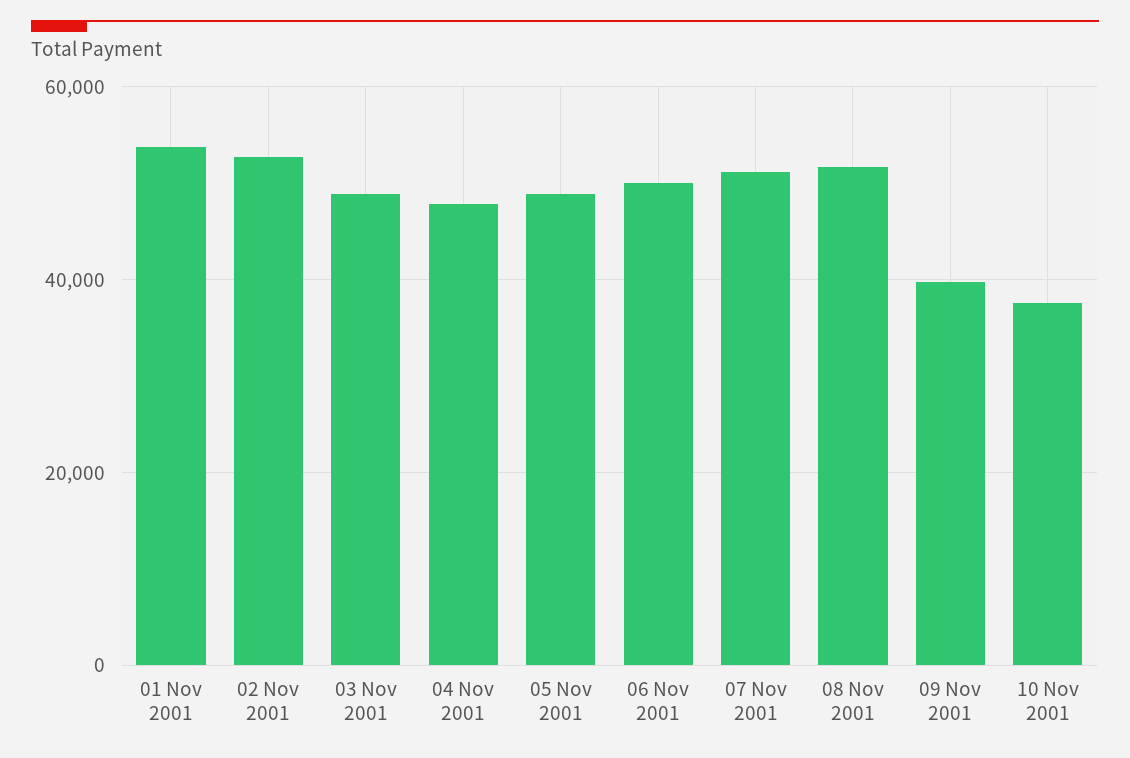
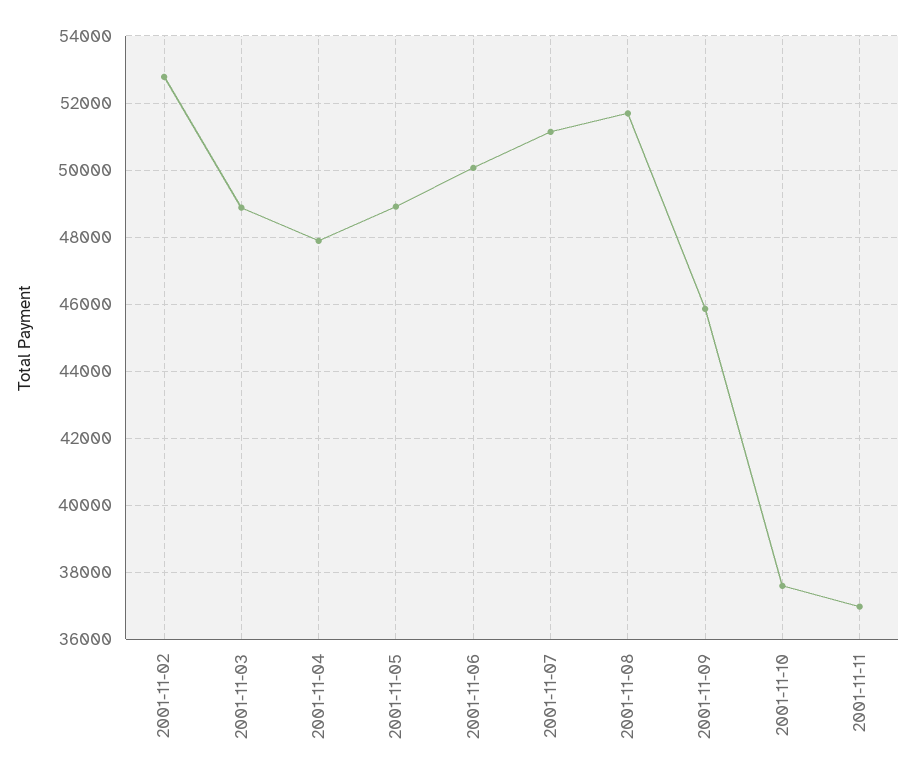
01 Nov 2001: 54000 -> none
09 Nov 2001: 40000 -> 45800
2001-11-11: none -> 37000

